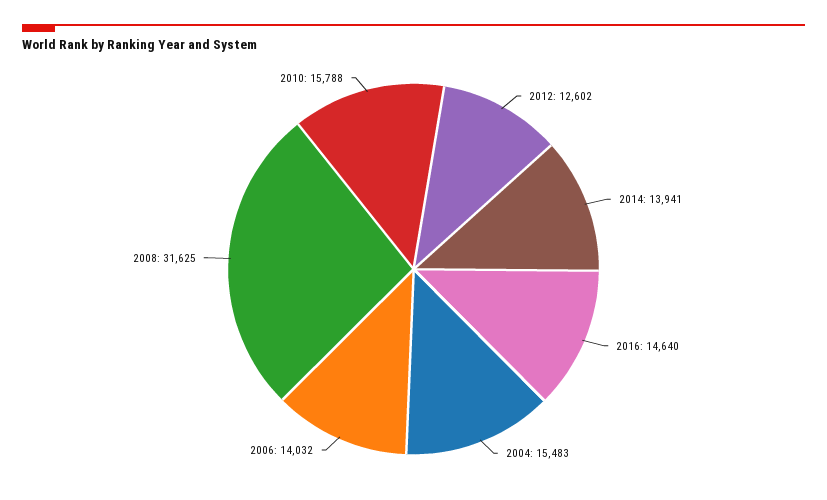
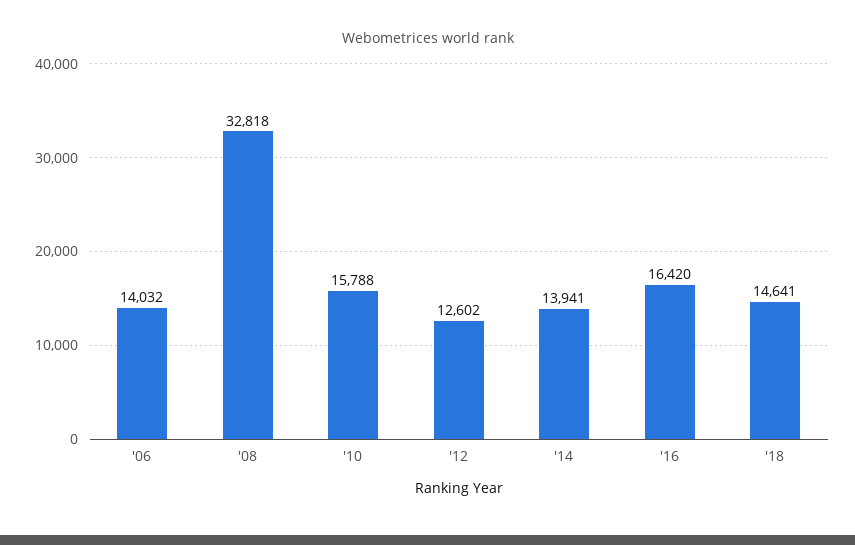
2016: 14640 -> 16420
2004: 15483 -> none
2008: 31625 -> 32818
'18: none -> 14641

